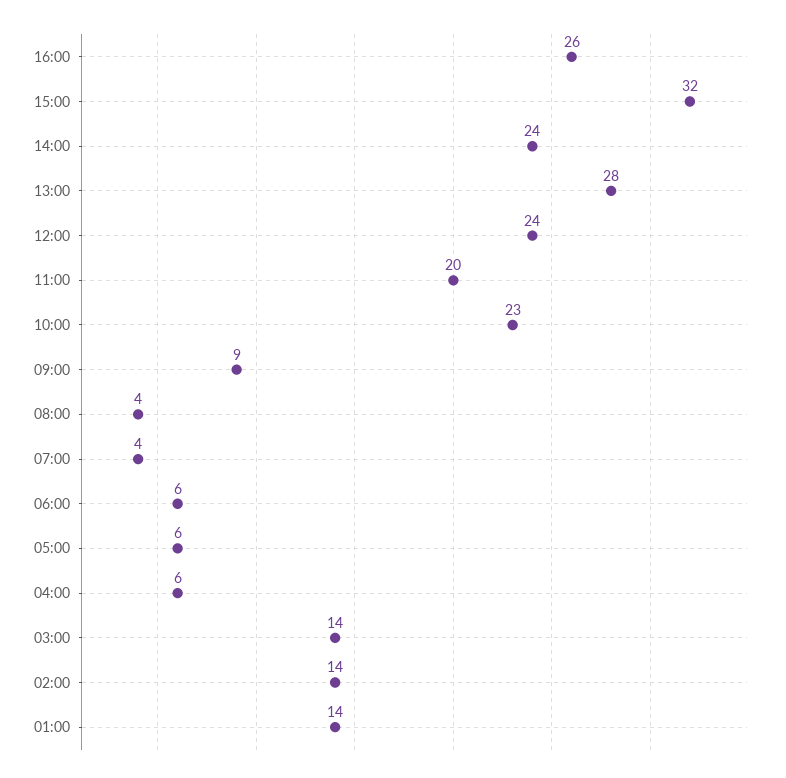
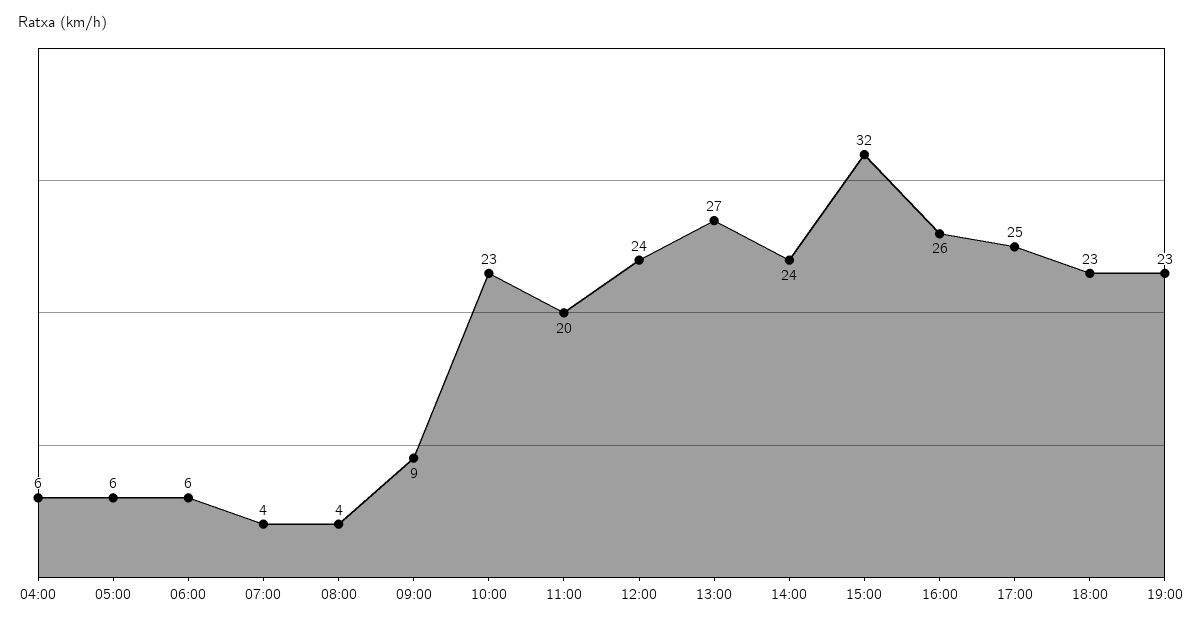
13:00: 28 -> 27
03:00: 14 -> none
02:00: 14 -> none
01:00: 14 -> none
17:00: none -> 25
18:00: none -> 23
19:00: none -> 23

